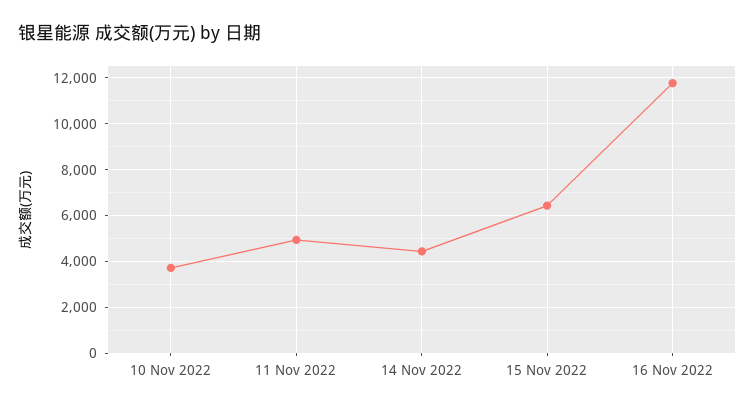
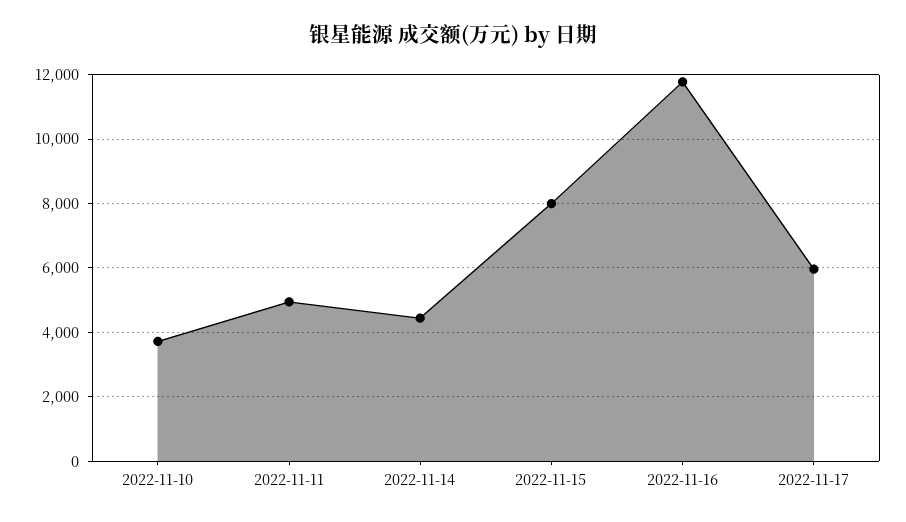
15 Nov 2022: 6500 -> 8000
2022-11-17: none -> 6000

